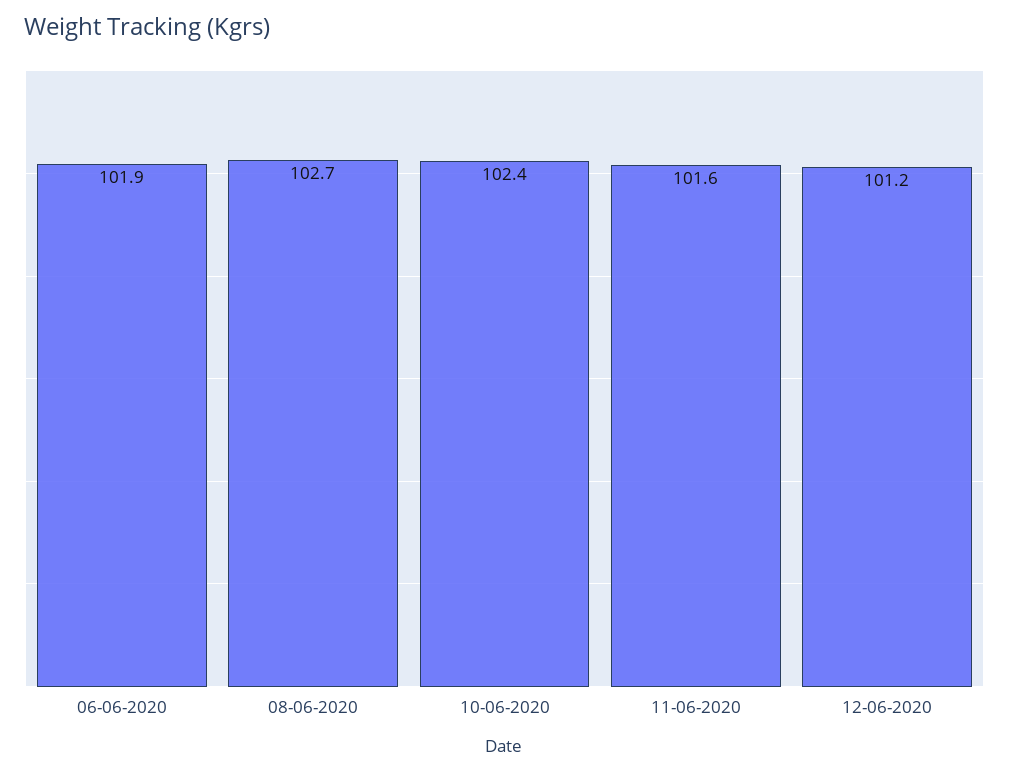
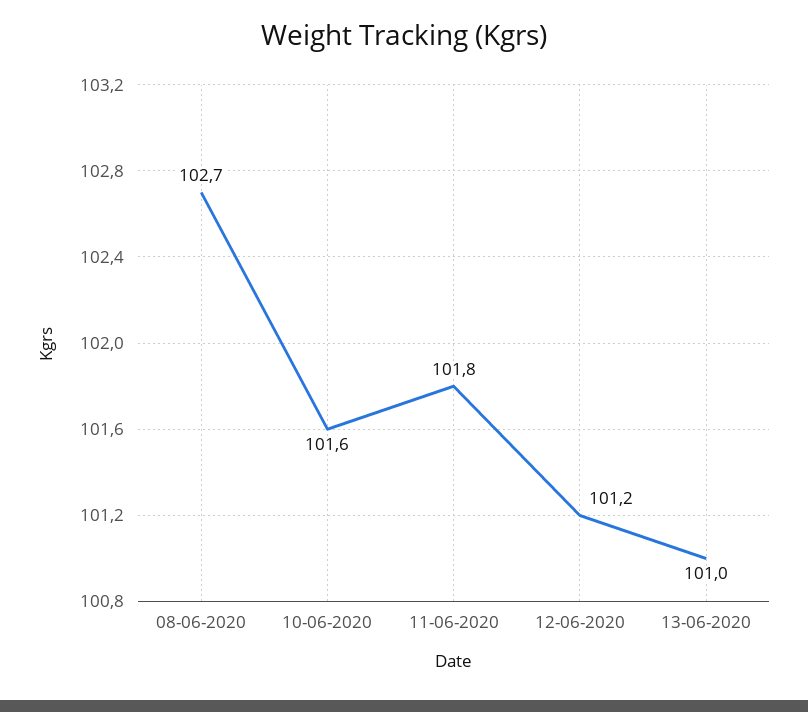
06-06-2020: 101.9 -> none
10-06-2020: 102.4 -> 101.6
11-06-2020: 101.6 -> 101.8
13-06-2020: none -> 101

